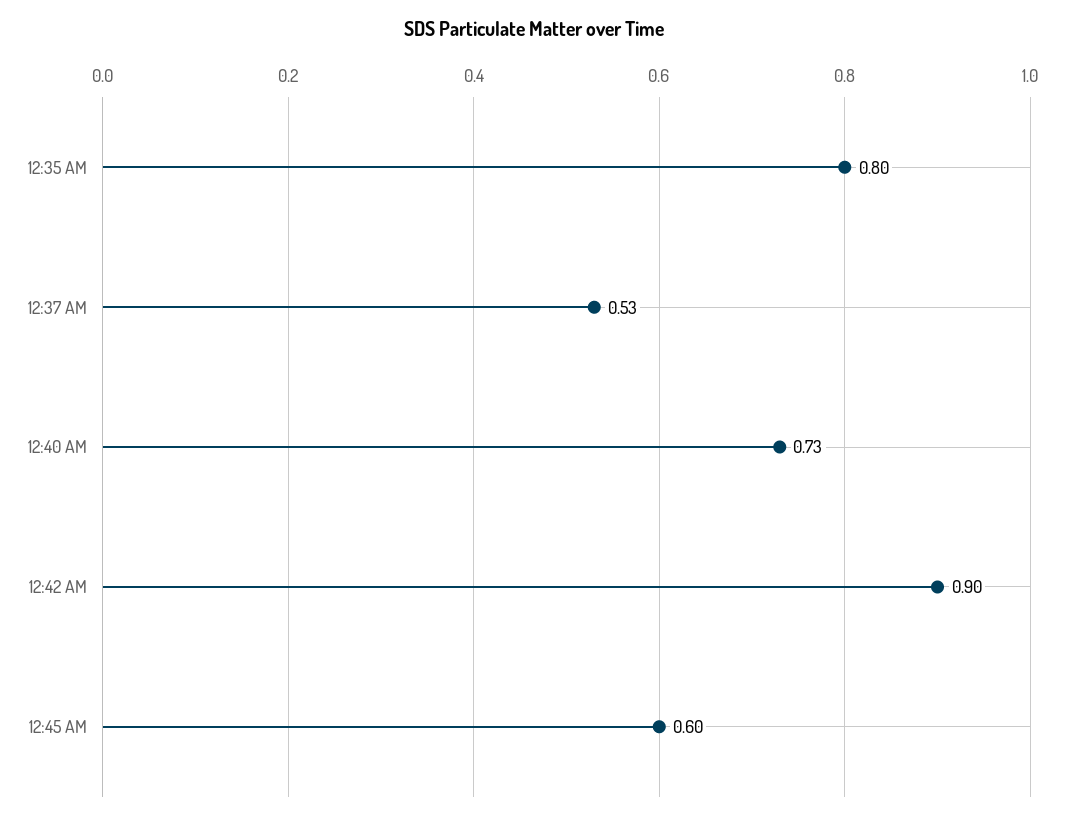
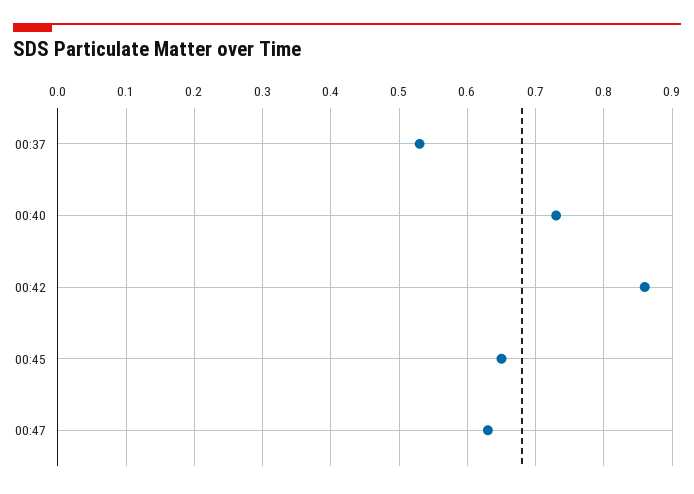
12:35 AM: 0.8 -> none
12:42 AM: 0.9 -> 0.86
12:45 AM: 0.6 -> 0.65
00:47: none -> 0.63

